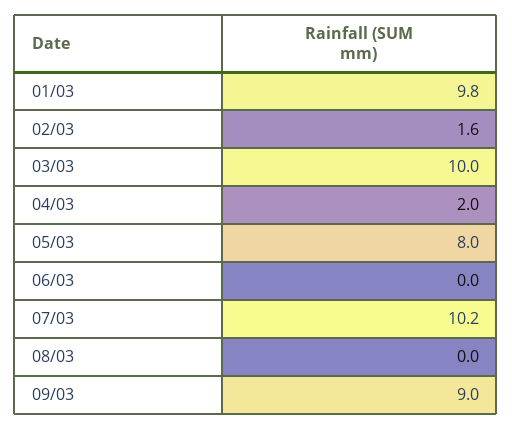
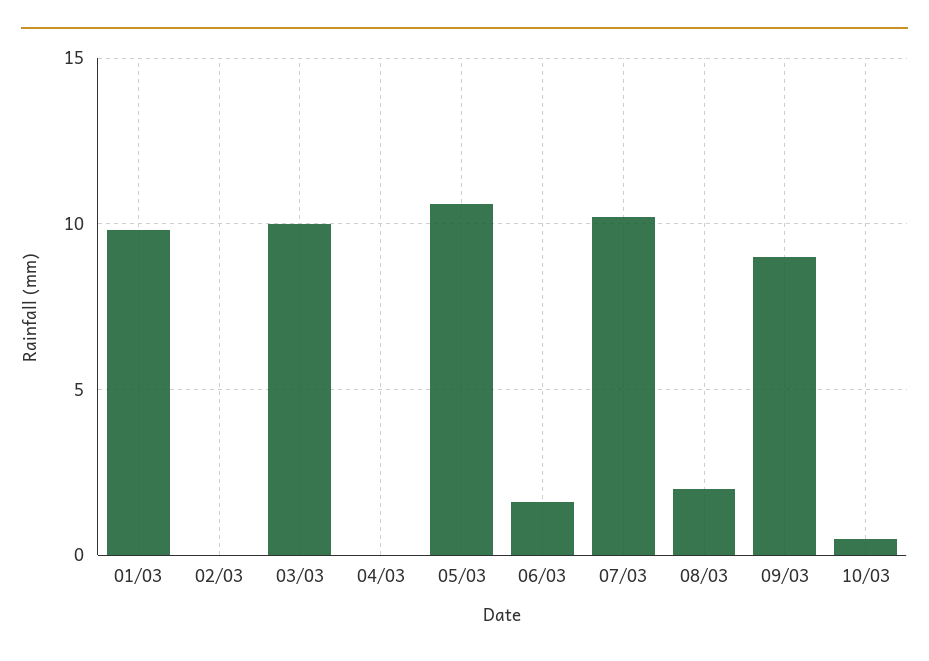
02/03: 1.6 -> 0
04/03: 2 -> 0
05/03: 8 -> 10.5
06/03: 0 -> 1.5
08/03: 0 -> 2
10/03: none -> 0.5

